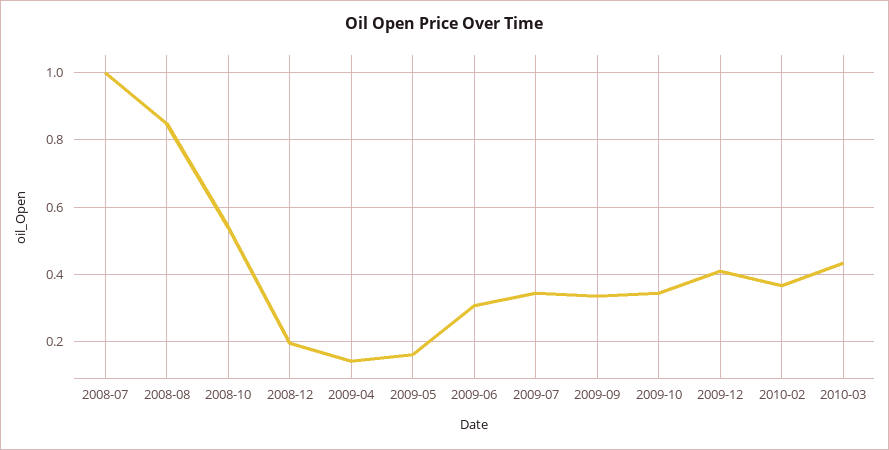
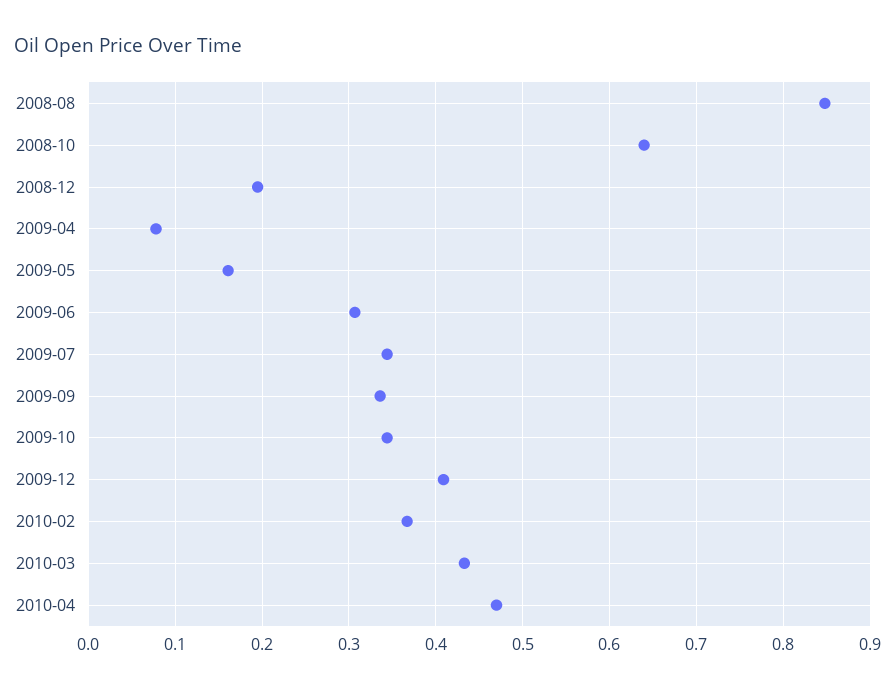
2008-07: 1 -> none
2008-10: 0.54 -> 0.64
2009-04: 0.14 -> 0.08
2010-04: none -> 0.47

